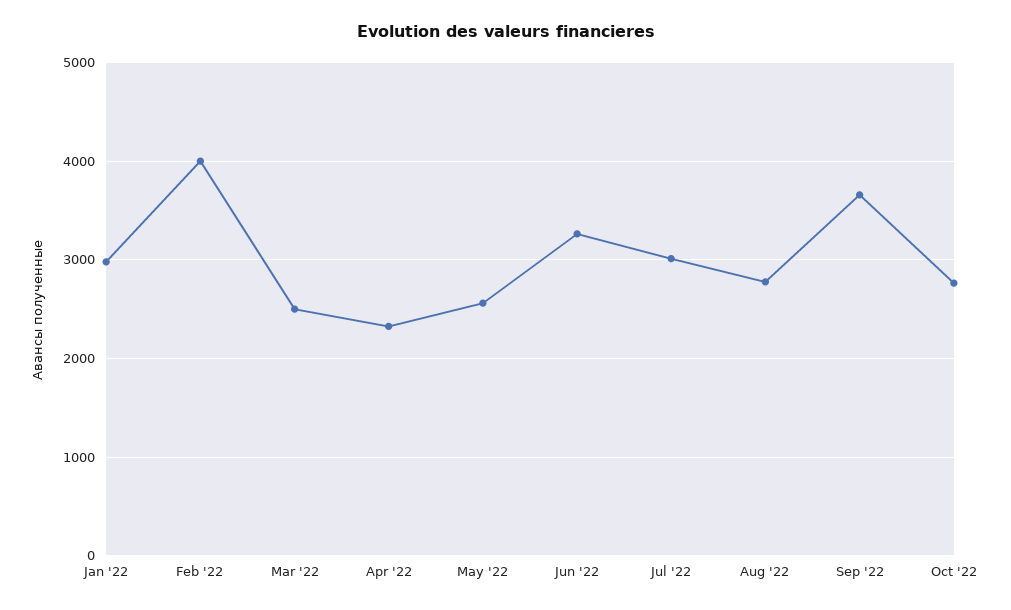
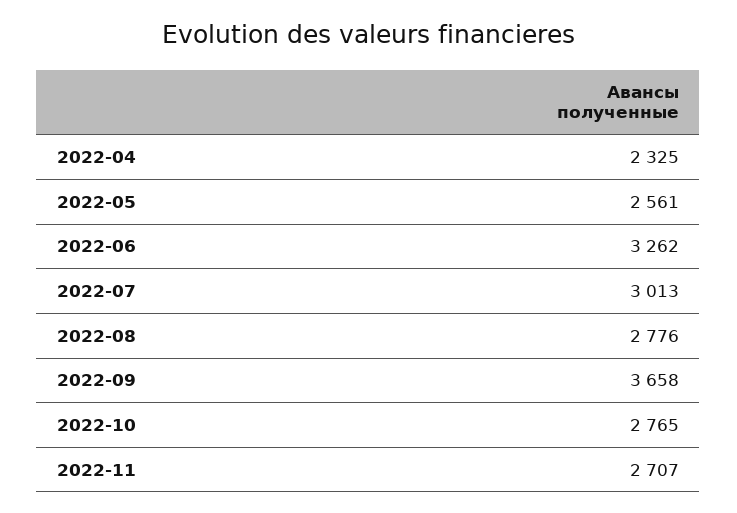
Jan '22: 3000 -> none
Feb '22: 4000 -> none
Mar '22: 2500 -> none
2022-11: none -> 2707

